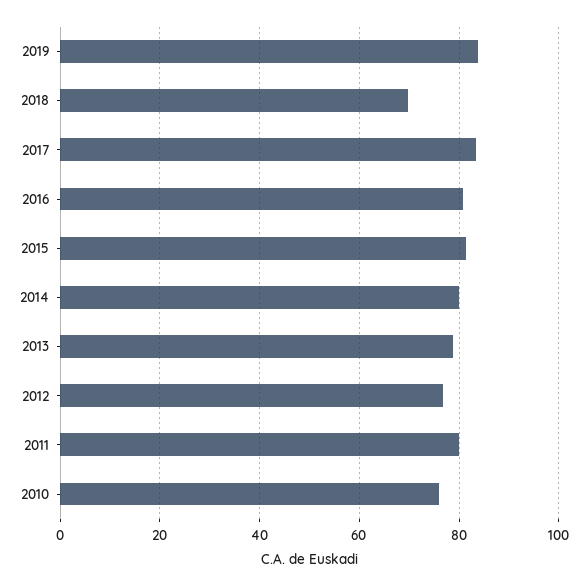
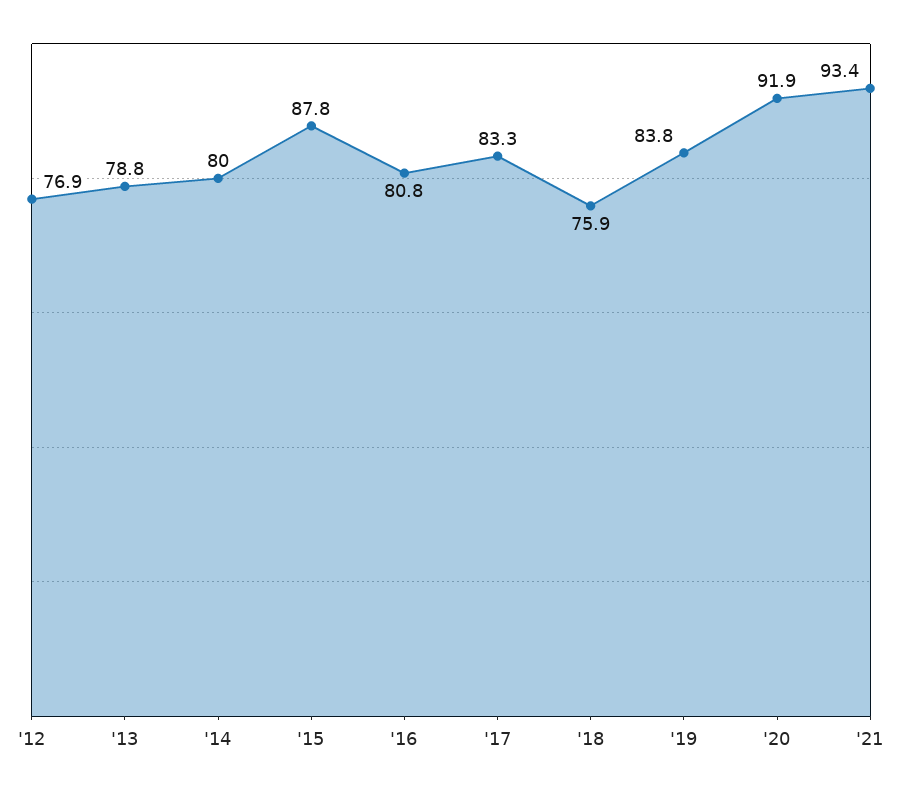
2018: 70 -> 75.9
2015: 82 -> 87.8
2011: 80 -> none
2010: 76 -> none
'20: none -> 91.9
'21: none -> 93.4

